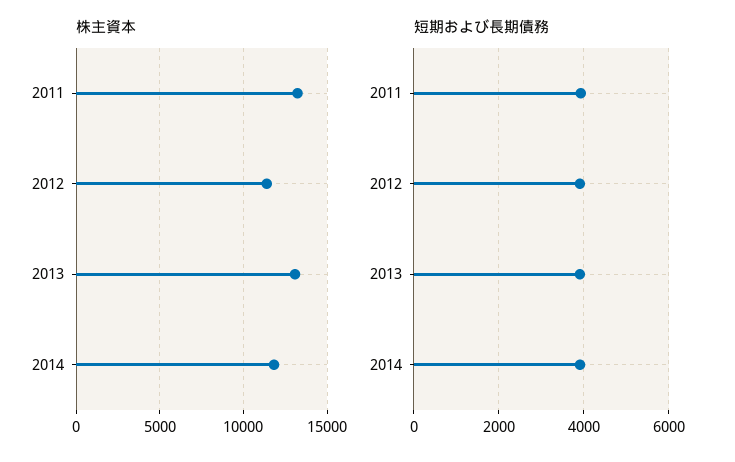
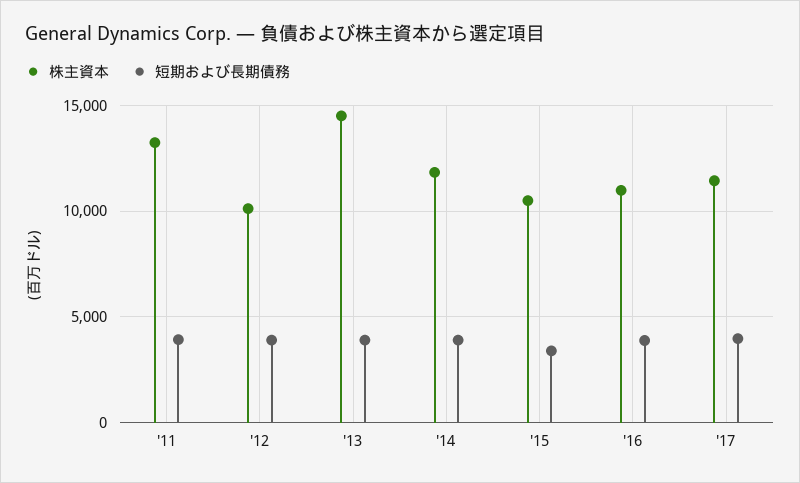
株主資本, 2012: 11500 -> 10000
株主資本, 2013: 13000 -> 14500
株主資本, '15: none -> 10500
短期および長期債務, '15: none -> 3500
株主資本, '16: none -> 11000
短期および長期債務, '16: none -> 4000
株主資本, '17: none -> 11500
短期および長期債務, '17: none -> 4000

